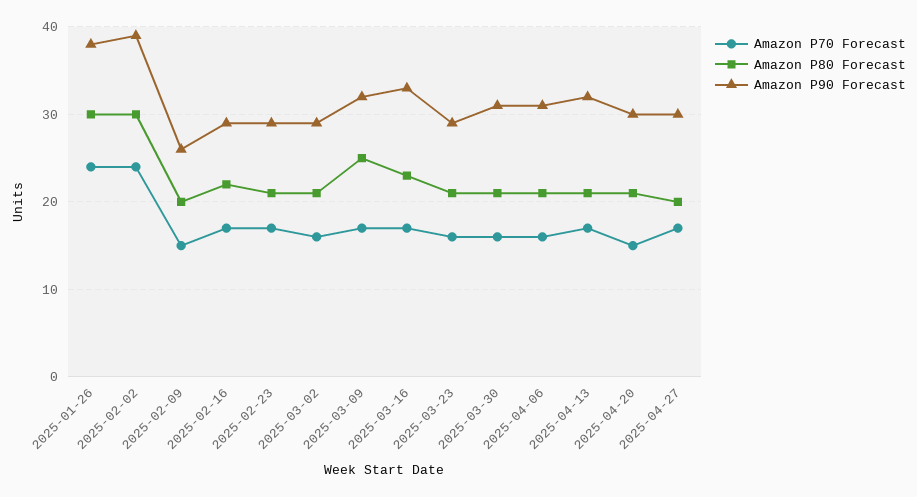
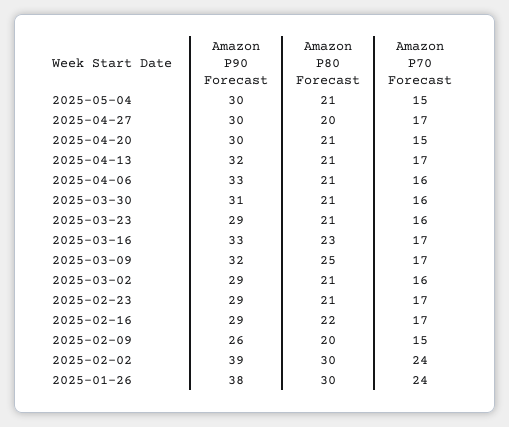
Amazon P90 Forecast, 2025-04-06: 31 -> 33
Amazon P90 Forecast, 2025-05-04: none -> 30
Amazon P80 Forecast, 2025-05-04: none -> 21
Amazon P70 Forecast, 2025-05-04: none -> 15

